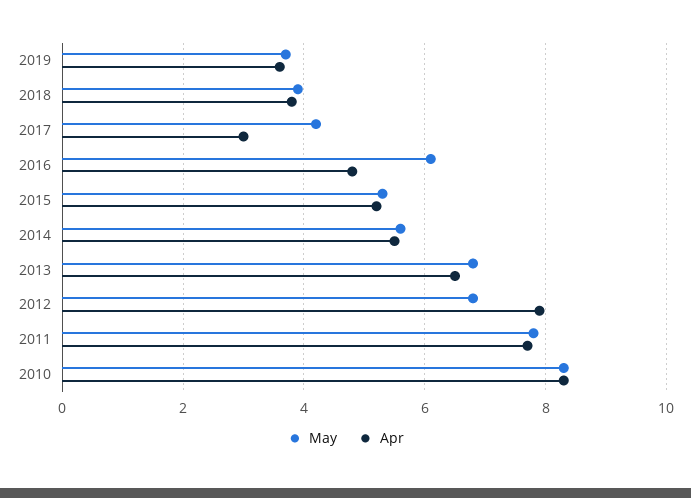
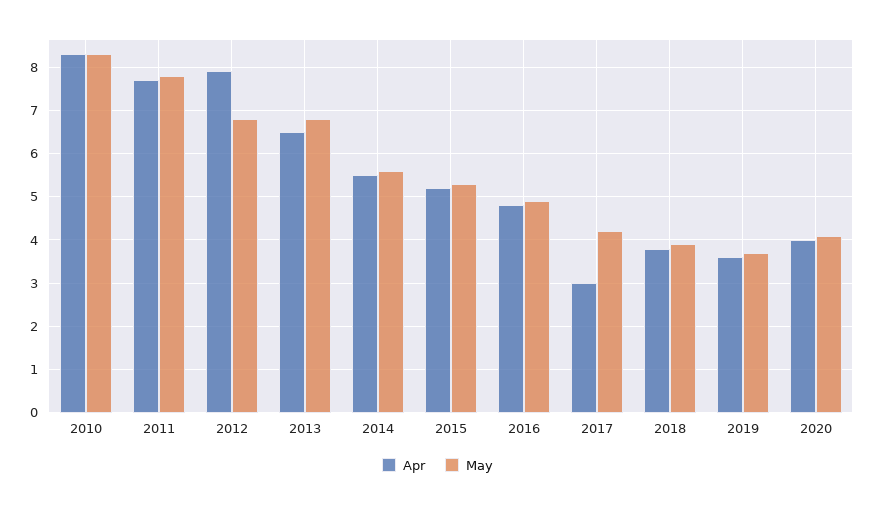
May, 2016: 6 -> 5
Apr, 2020: none -> 4
May, 2020: none -> 4

